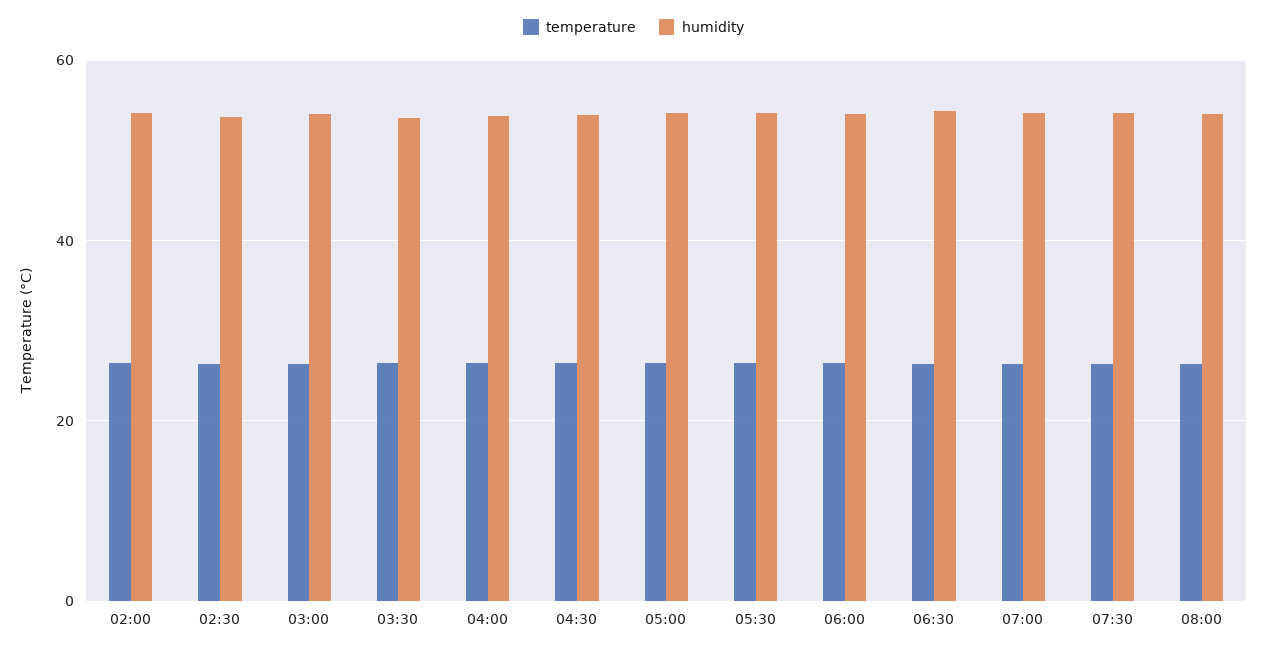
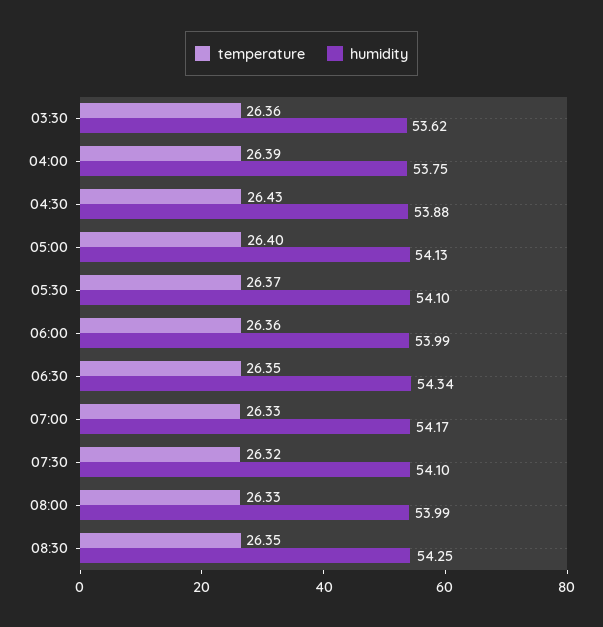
temperature, 02:00: 26 -> none
humidity, 02:00: 54 -> none
temperature, 02:30: 26 -> none
humidity, 02:30: 54 -> none
temperature, 03:00: 26 -> none
humidity, 03:00: 54 -> none
temperature, 08:30: none -> 26.35
humidity, 08:30: none -> 54.25

